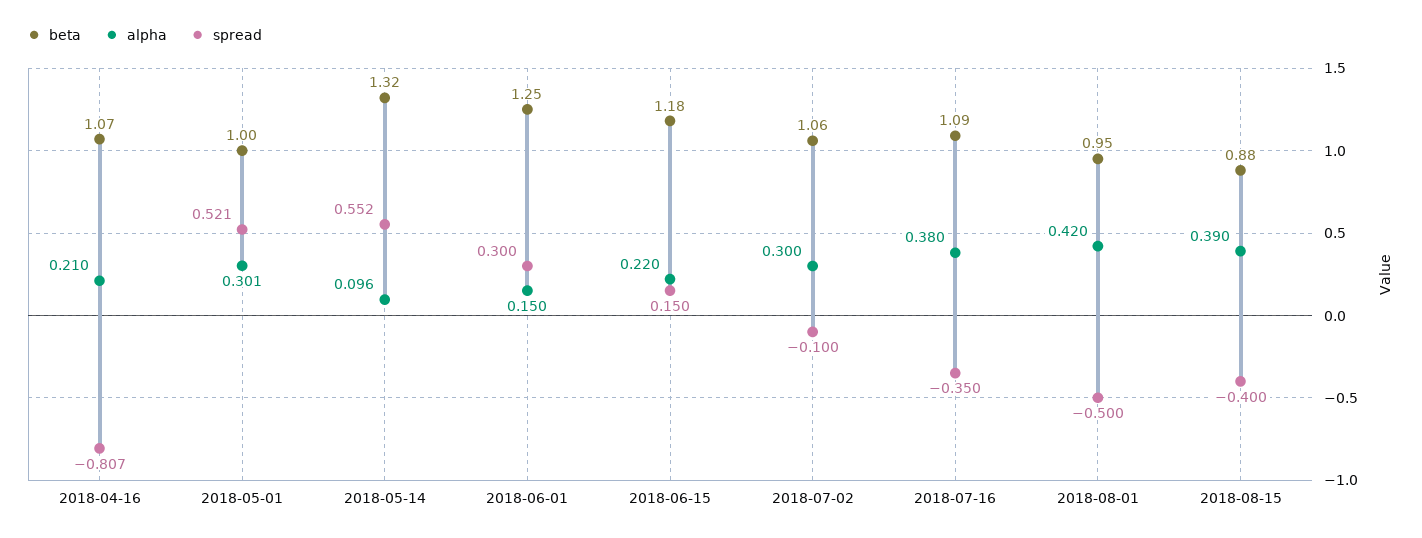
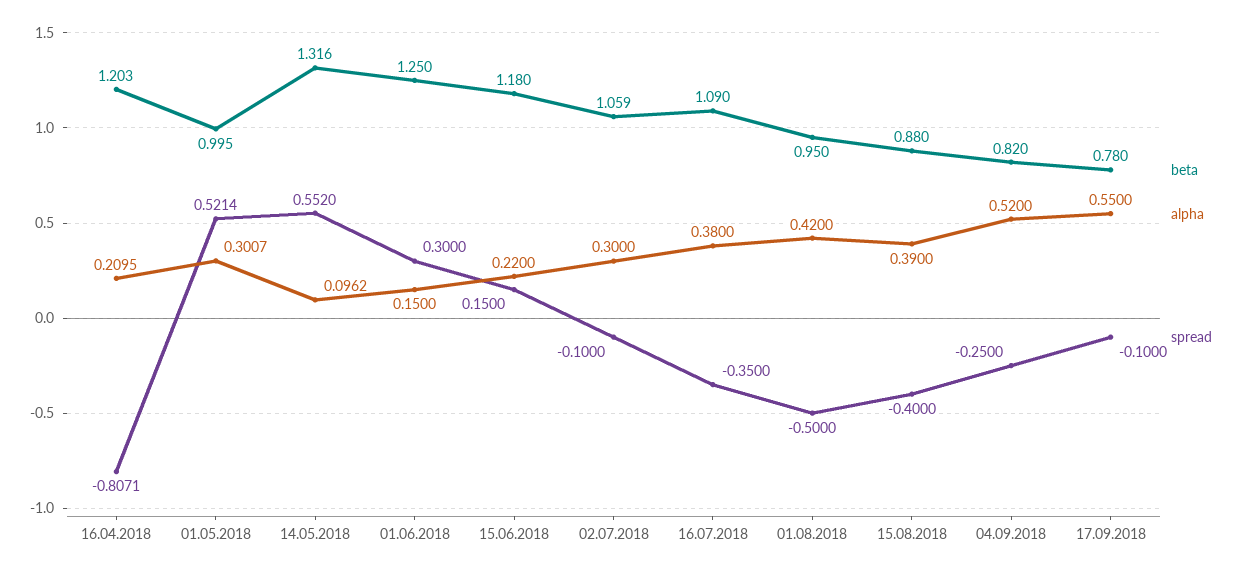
beta, 2018-04-16: 1.07 -> 1.203
beta, 04.09.2018: none -> 0.82
alpha, 04.09.2018: none -> 0.52
spread, 04.09.2018: none -> -0.25
beta, 17.09.2018: none -> 0.78
alpha, 17.09.2018: none -> 0.55
spread, 17.09.2018: none -> -0.1

